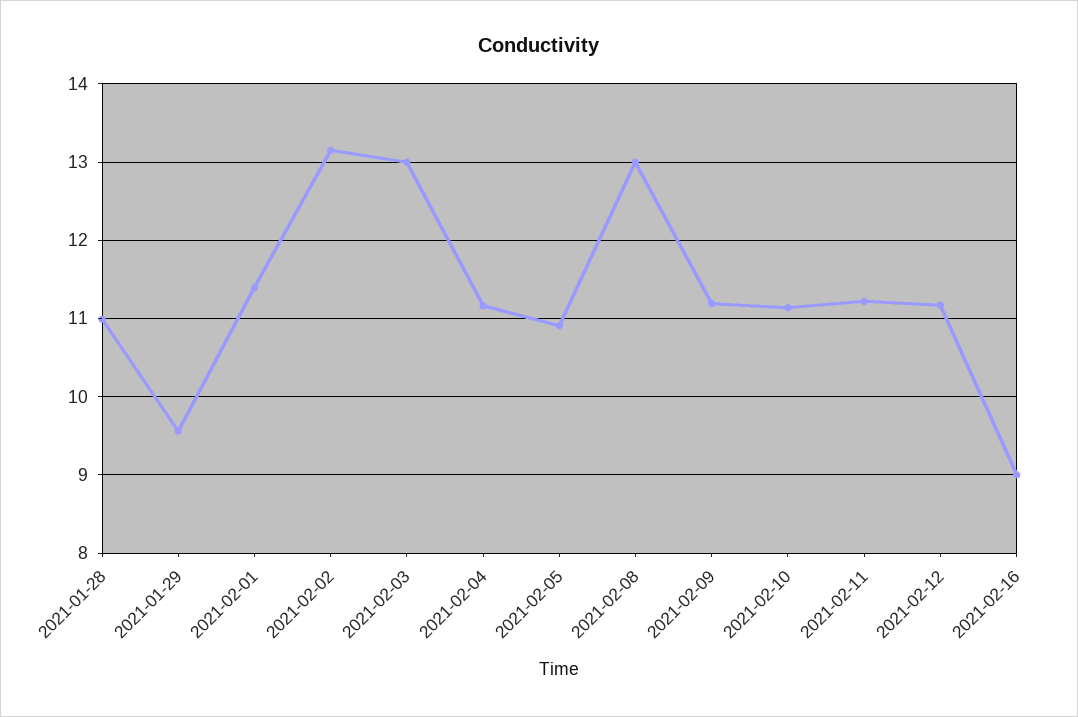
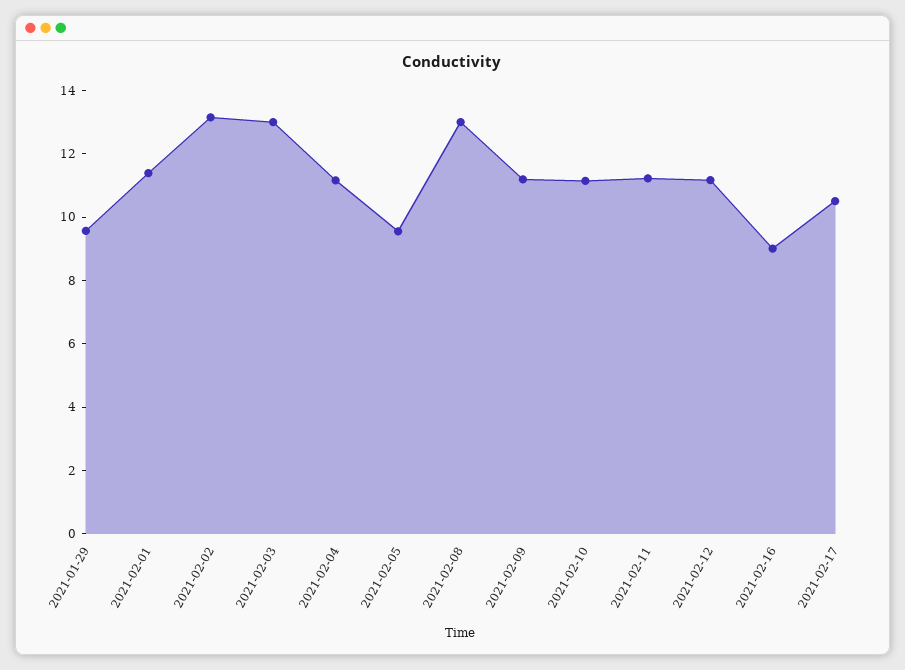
2021-01-28: 11 -> none
2021-02-05: 10.9 -> 9.5
2021-02-17: none -> 10.5

